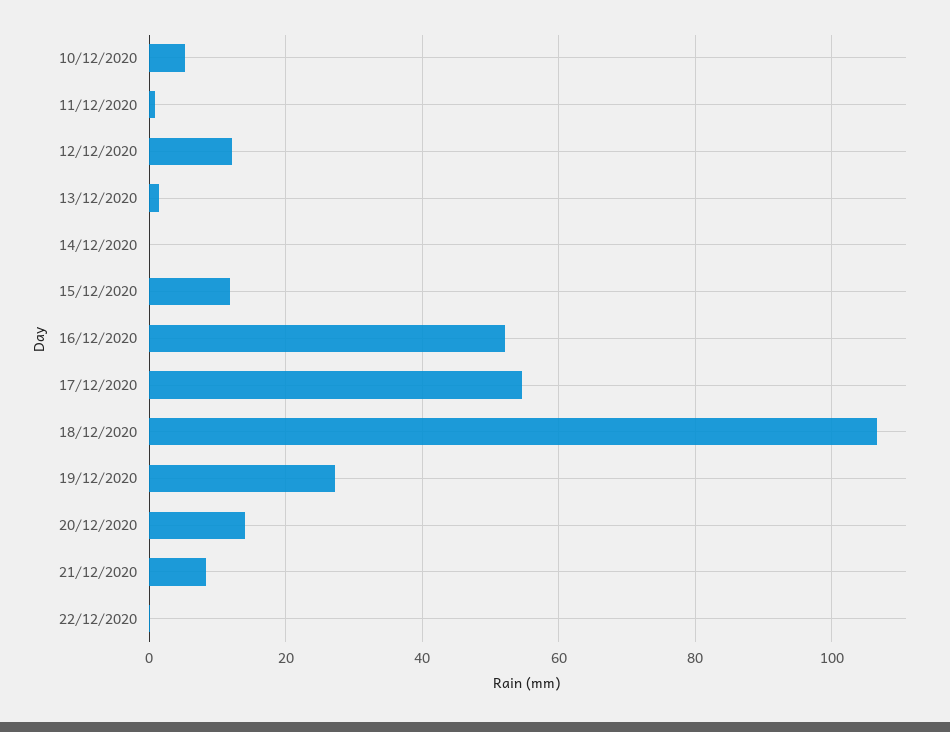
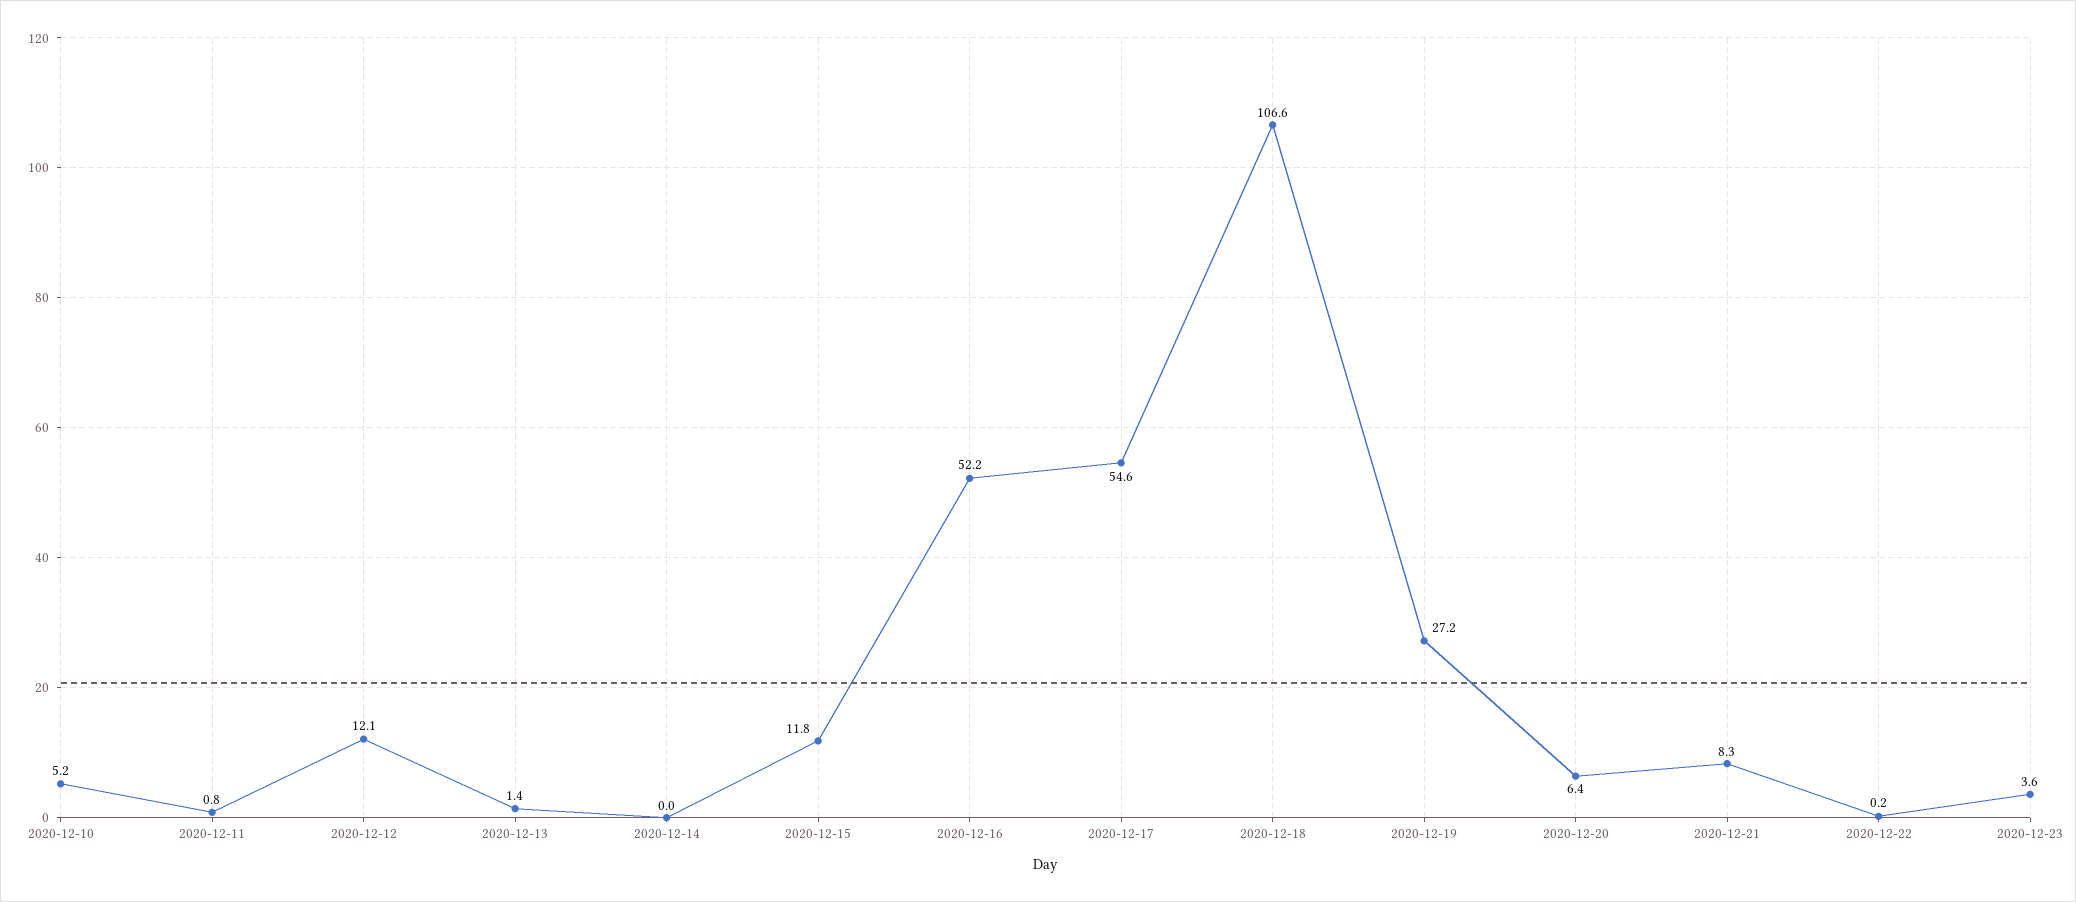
20/12/2020: 14 -> 6.4
2020-12-23: none -> 3.6

